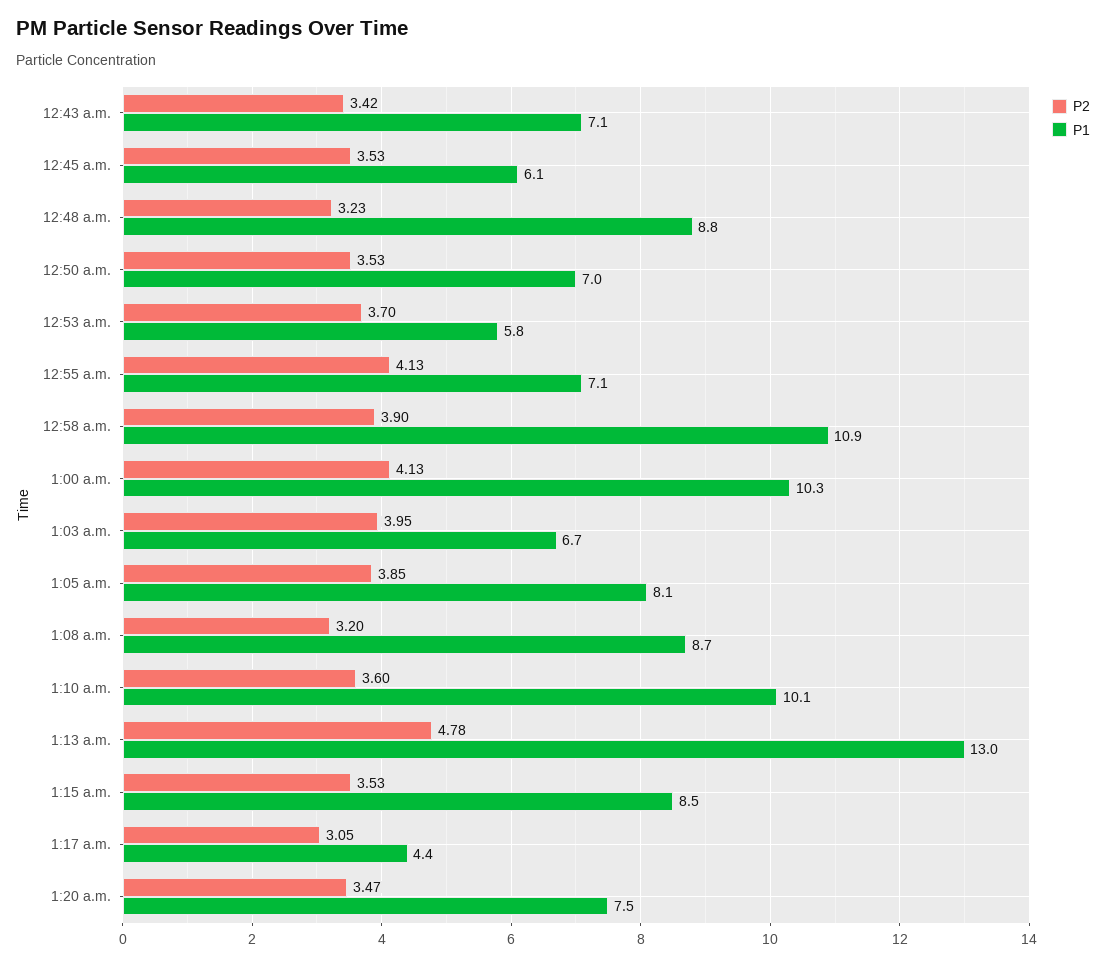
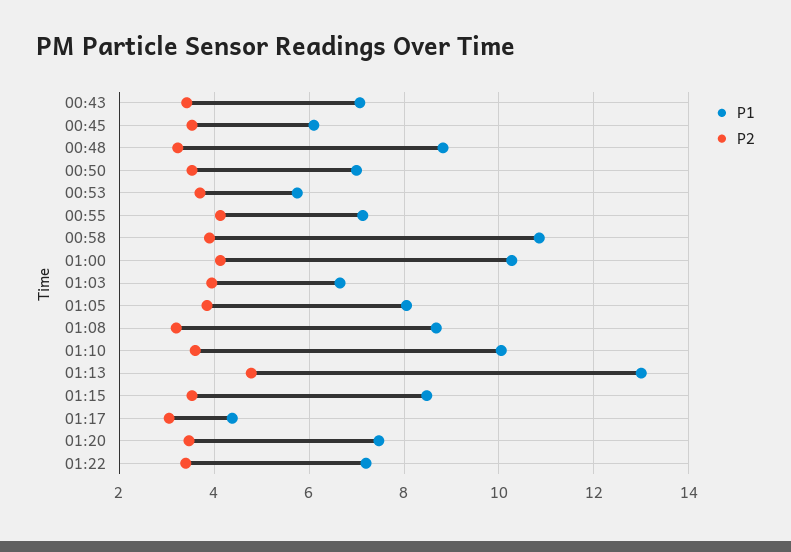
P1, 01:22: none -> 7.2
P2, 01:22: none -> 3.4

